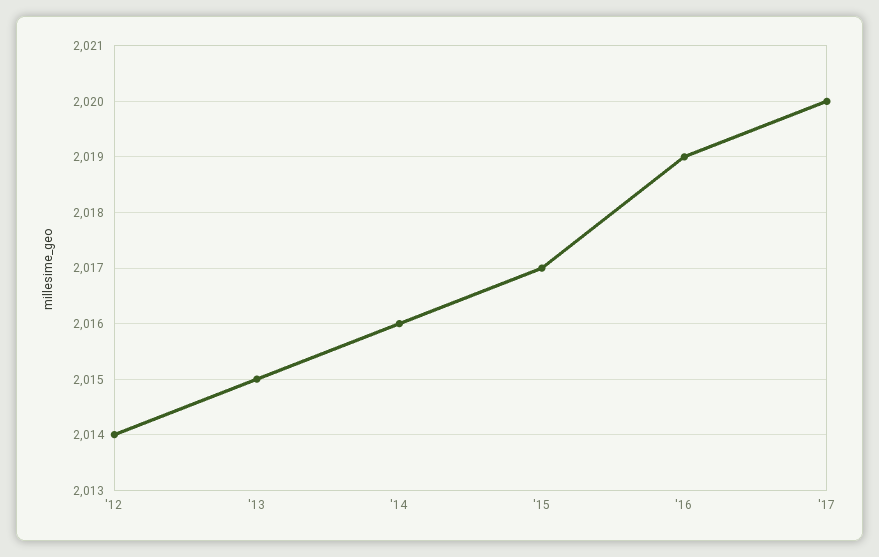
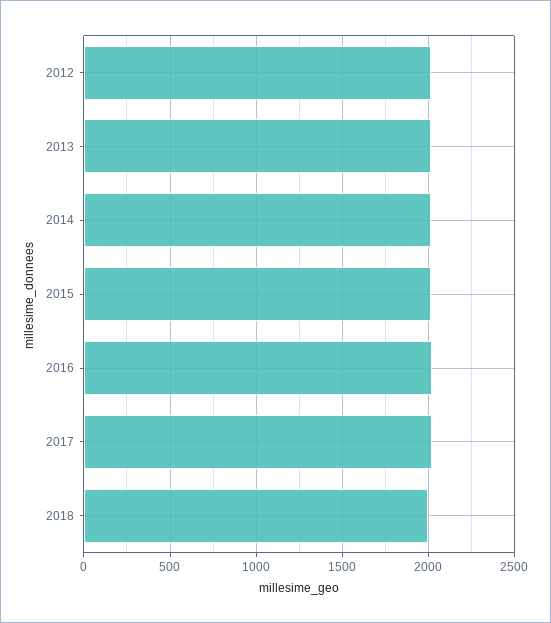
2018: none -> 2000

